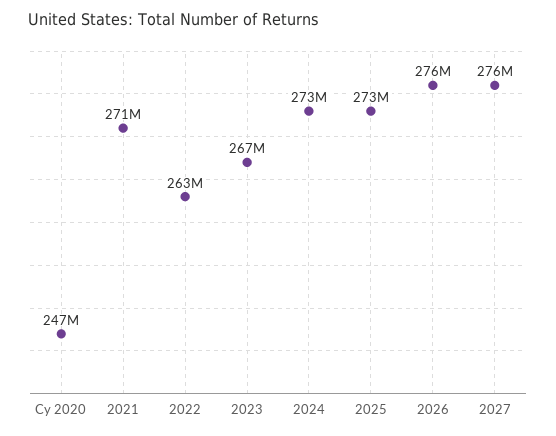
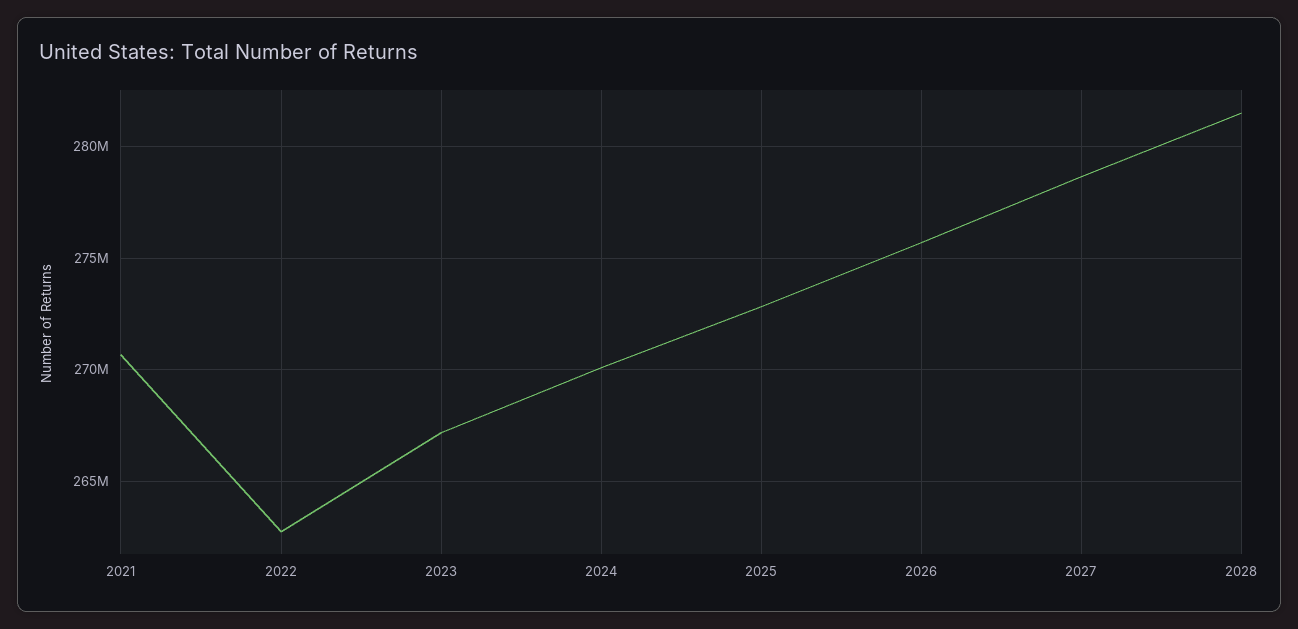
Cy 2020: 247000000 -> none
2024: 273000000 -> 270000000
2027: 276000000 -> 278500000
2028: none -> 281500000

